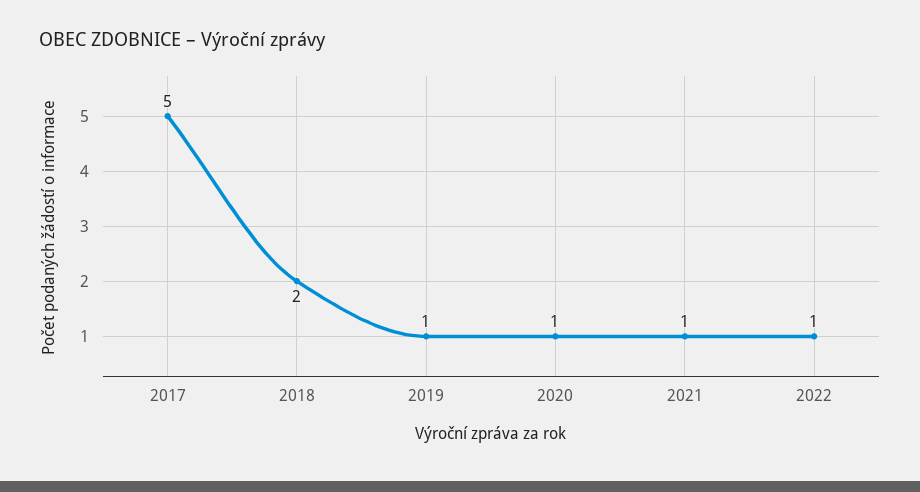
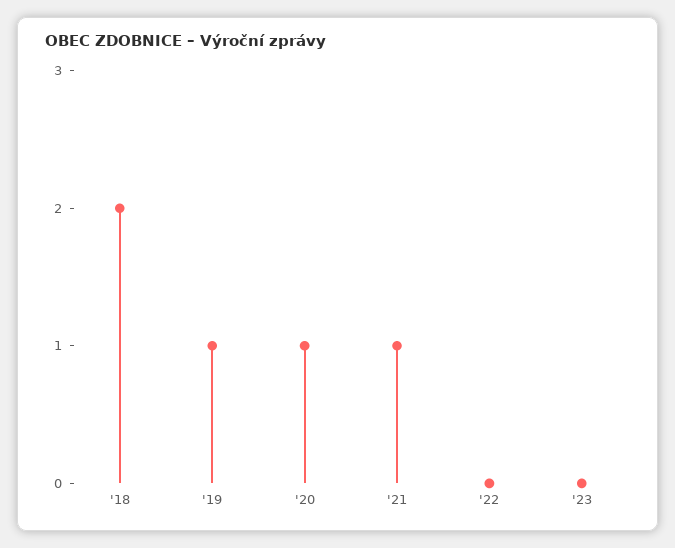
2017: 5 -> none
2022: 1 -> 0
'23: none -> 0

